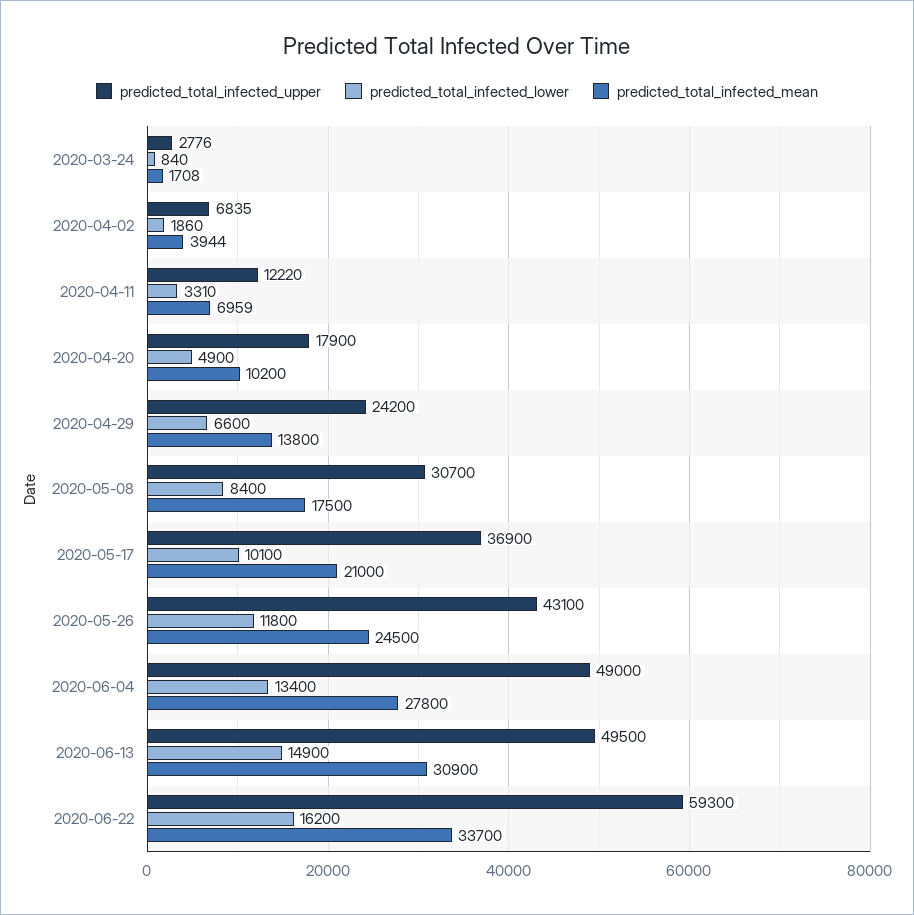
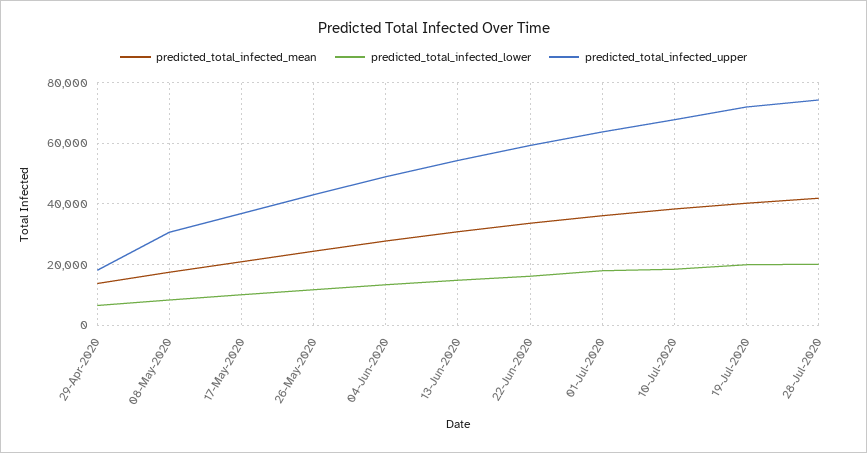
predicted_total_infected_upper, 2020-03-24: 2776 -> none
predicted_total_infected_lower, 2020-03-24: 840 -> none
predicted_total_infected_mean, 2020-03-24: 1708 -> none
predicted_total_infected_upper, 2020-04-02: 6835 -> none
predicted_total_infected_lower, 2020-04-02: 1860 -> none
predicted_total_infected_mean, 2020-04-02: 3944 -> none
predicted_total_infected_upper, 2020-04-11: 12220 -> none
predicted_total_infected_lower, 2020-04-11: 3310 -> none
predicted_total_infected_mean, 2020-04-11: 6959 -> none
predicted_total_infected_upper, 2020-04-20: 17900 -> none
predicted_total_infected_lower, 2020-04-20: 4900 -> none
predicted_total_infected_mean, 2020-04-20: 10200 -> none
predicted_total_infected_upper, 2020-04-29: 24200 -> 18000
predicted_total_infected_upper, 2020-06-13: 49500 -> 54000
predicted_total_infected_mean, 01-Jul-2020: none -> 36000
predicted_total_infected_lower, 01-Jul-2020: none -> 18000
predicted_total_infected_upper, 01-Jul-2020: none -> 64000
predicted_total_infected_mean, 10-Jul-2020: none -> 38000
predicted_total_infected_lower, 10-Jul-2020: none -> 18000
predicted_total_infected_upper, 10-Jul-2020: none -> 68000
predicted_total_infected_mean, 19-Jul-2020: none -> 40000
predicted_total_infected_lower, 19-Jul-2020: none -> 20000
predicted_total_infected_upper, 19-Jul-2020: none -> 72000
predicted_total_infected_mean, 28-Jul-2020: none -> 42000
predicted_total_infected_lower, 28-Jul-2020: none -> 20000
predicted_total_infected_upper, 28-Jul-2020: none -> 74000

